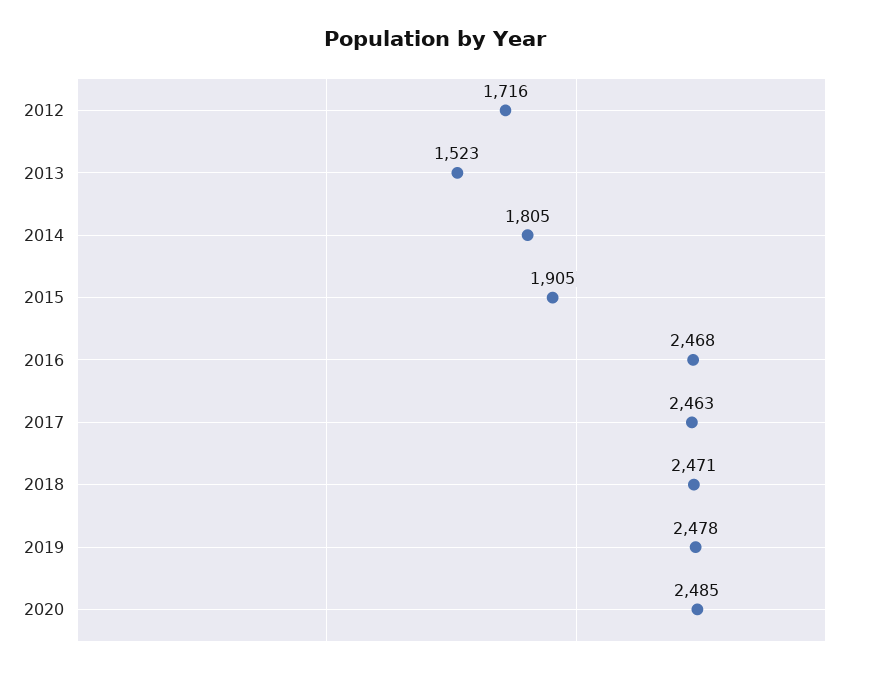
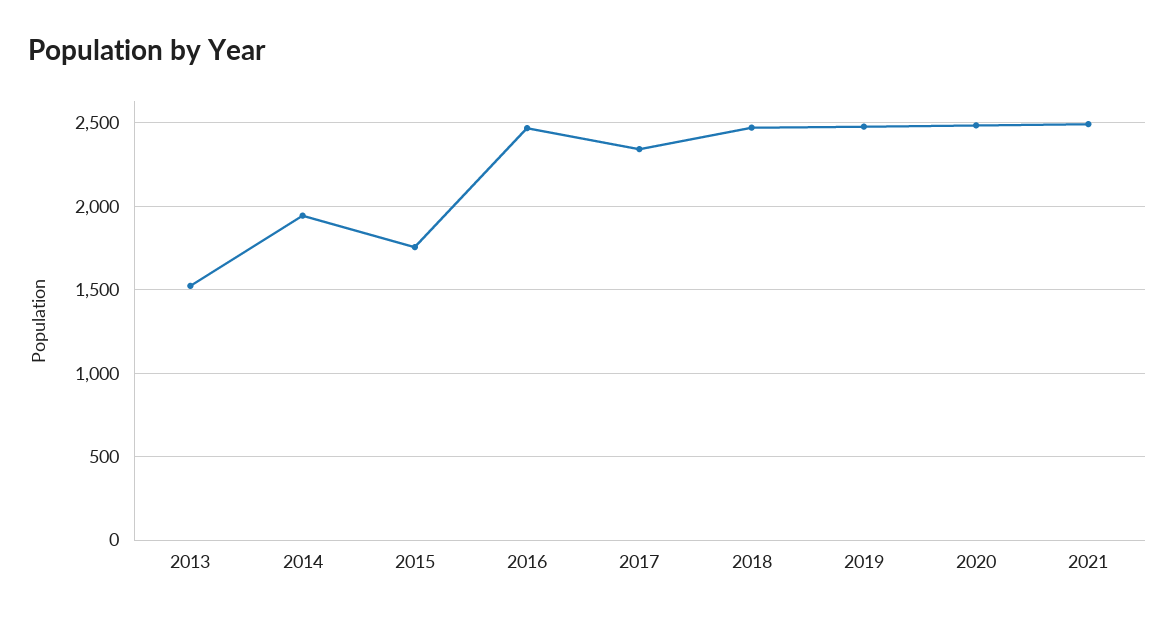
2012: 1716 -> none
2014: 1805 -> 1950
2015: 1905 -> 1750
2017: 2463 -> 2350
2021: none -> 2500

